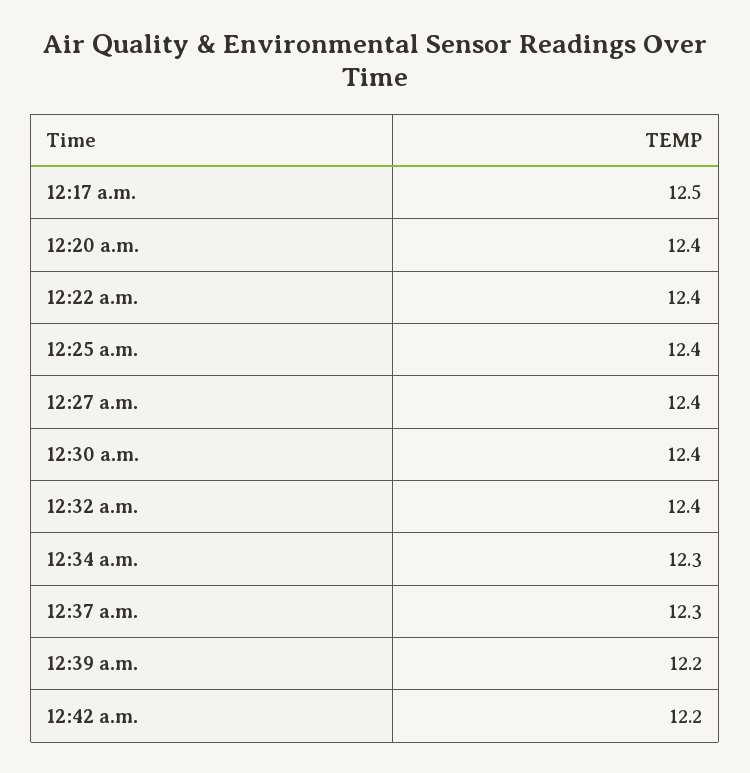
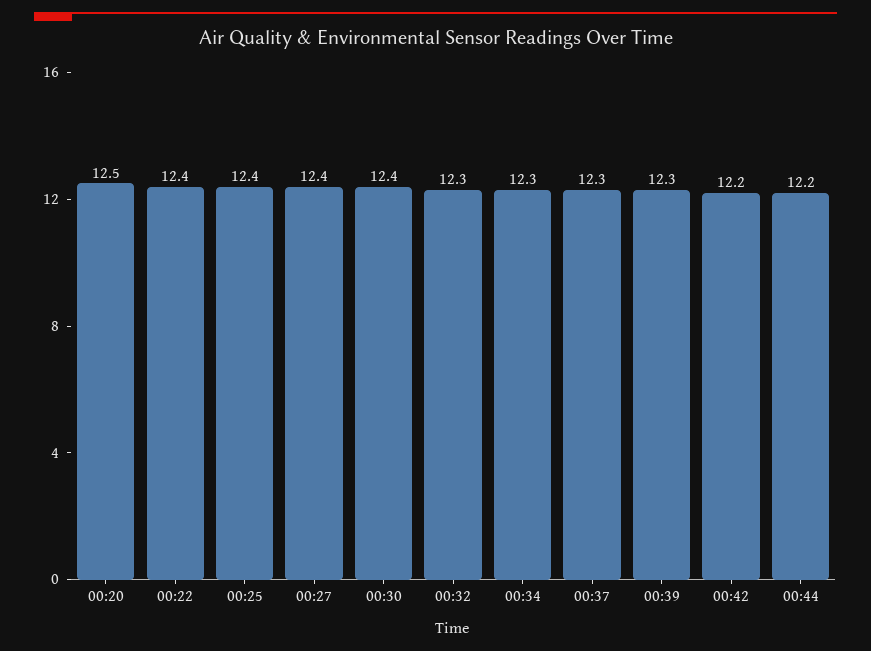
12:17 a.m.: 12.5 -> none
12:20 a.m.: 12.4 -> 12.5
12:32 a.m.: 12.4 -> 12.3
12:39 a.m.: 12.2 -> 12.3
00:44: none -> 12.2

